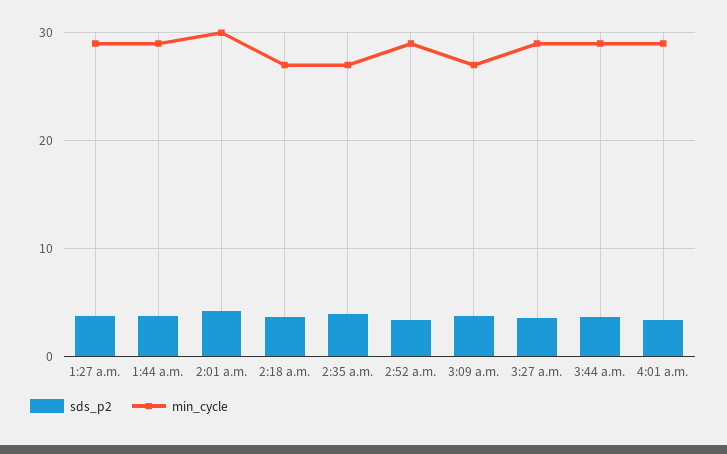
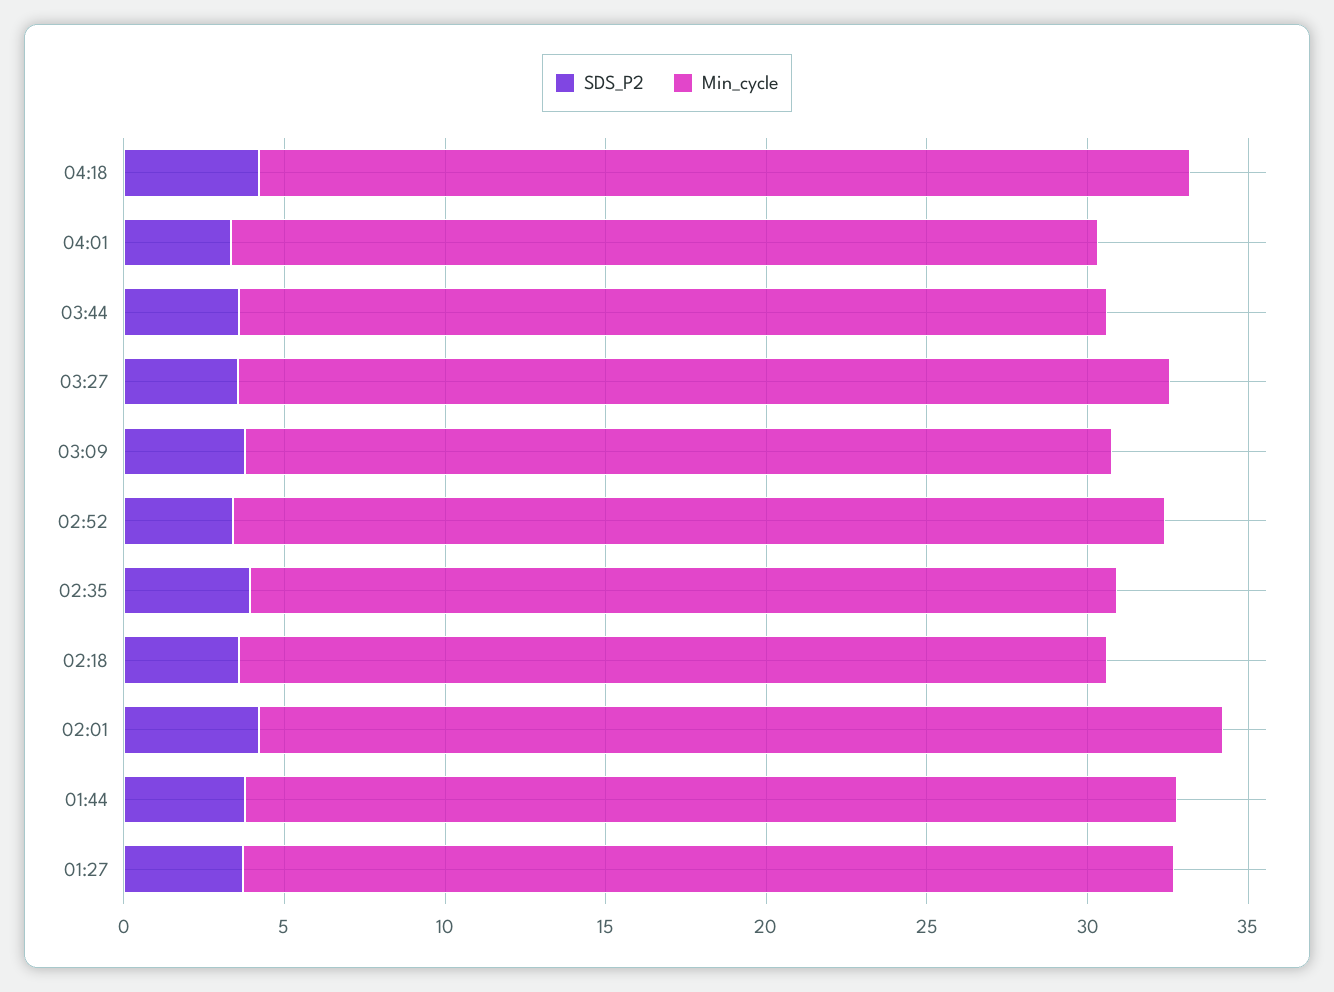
min_cycle, 3:44 a.m.: 29 -> 27
min_cycle, 4:01 a.m.: 29 -> 27
sds_p2, 04:18: none -> 4
min_cycle, 04:18: none -> 29

